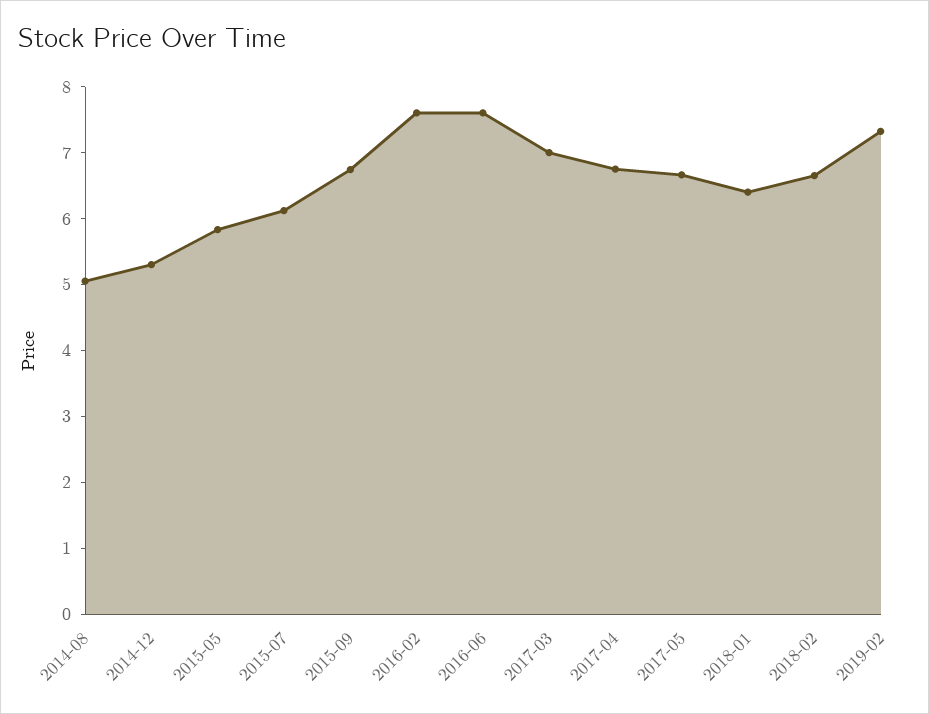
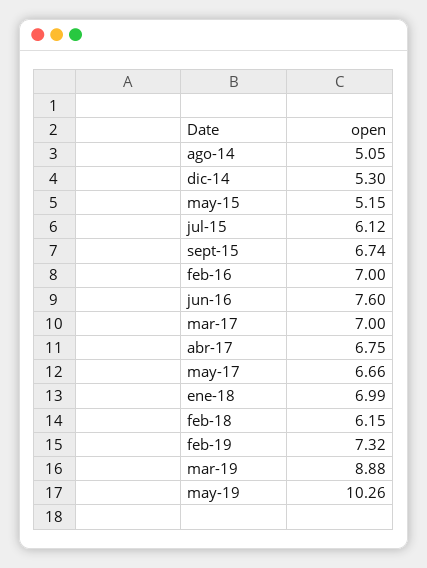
2015-05: 5.8 -> 5.15
2016-02: 7.6 -> 7
2018-01: 6.4 -> 6.99
2018-02: 6.6 -> 6.15
mar-19: none -> 8.88
may-19: none -> 10.26

